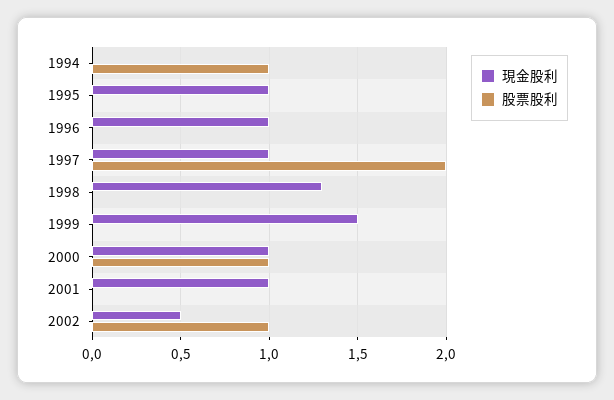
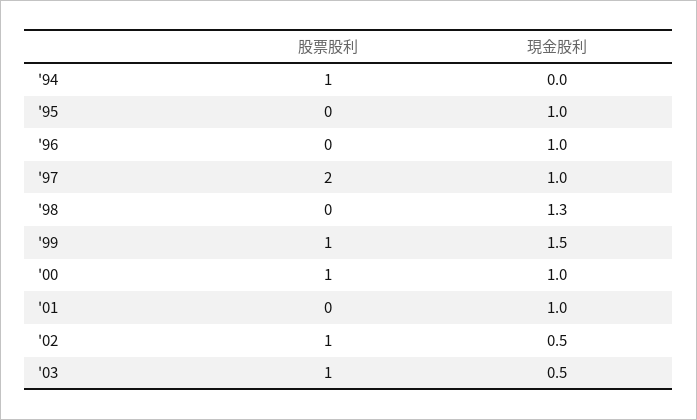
股票股利, 1999: 0 -> 1
股票股利, '03: none -> 1
現金股利, '03: none -> 0.5

